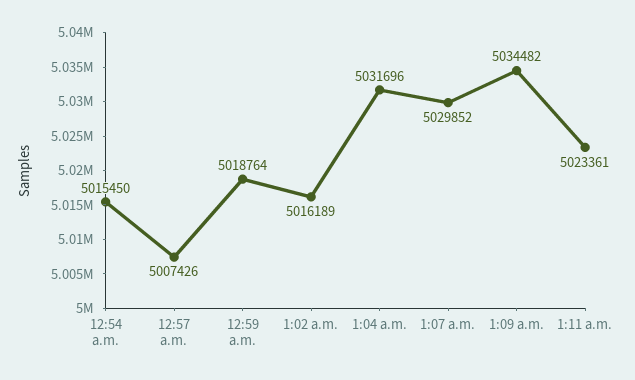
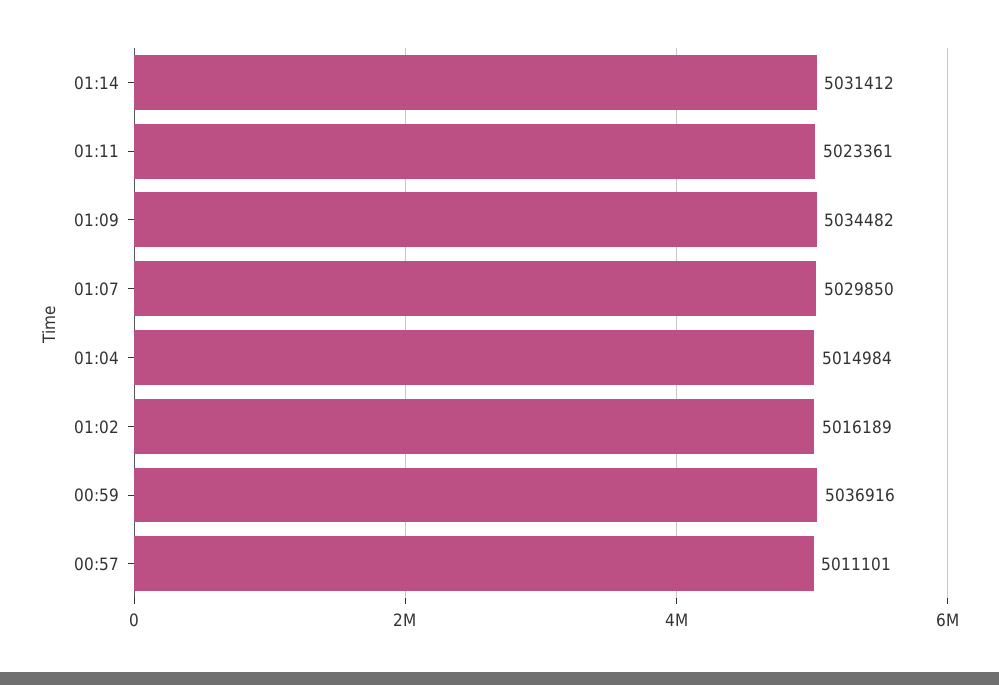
12:54 a.m.: 5015450 -> none
12:57 a.m.: 5007426 -> 5011101
12:59 a.m.: 5018764 -> 5036916
1:04 a.m.: 5031696 -> 5014984
1:07 a.m.: 5029852 -> 5029850
01:14: none -> 5031412

